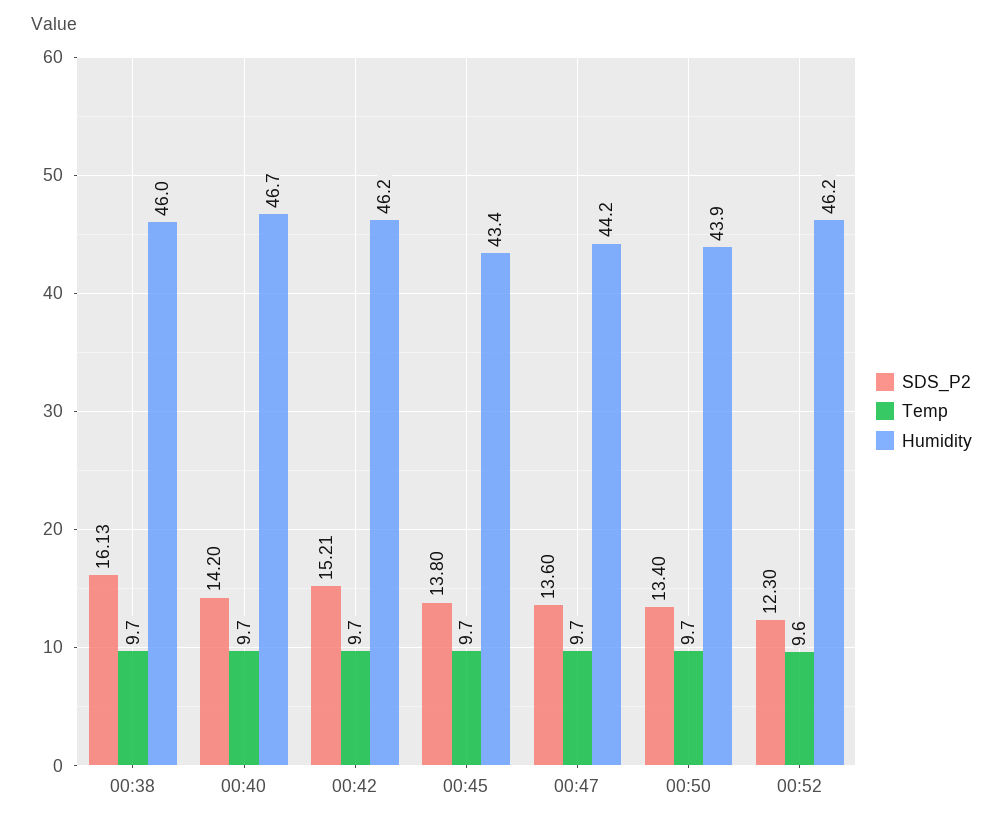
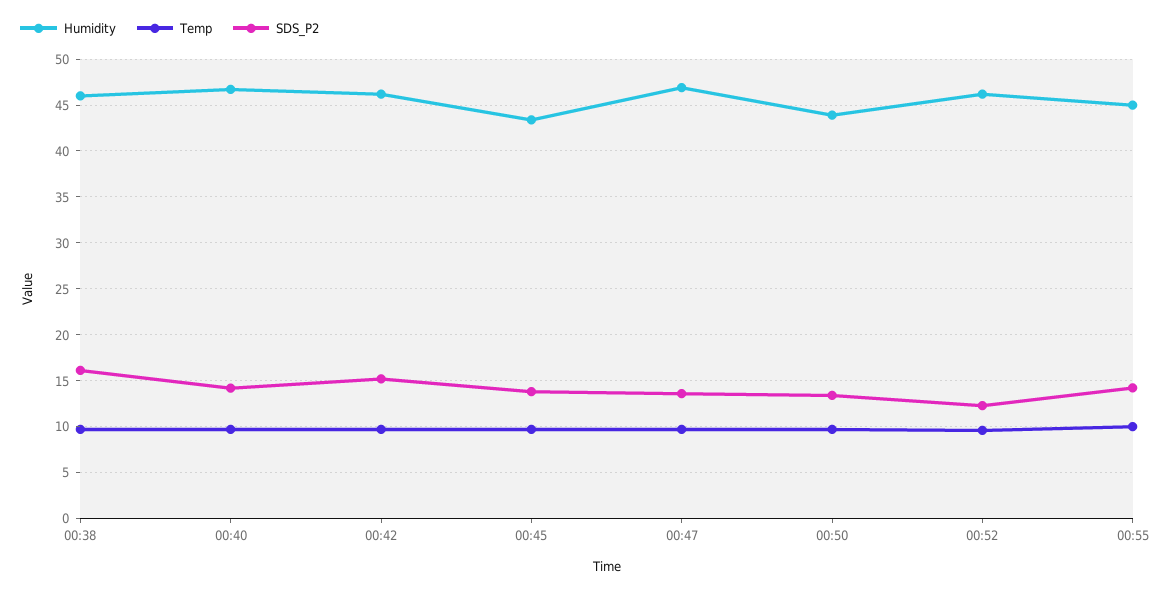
Humidity, 00:47: 44.2 -> 47
Humidity, 00:55: none -> 45
Temp, 00:55: none -> 10
SDS_P2, 00:55: none -> 14

